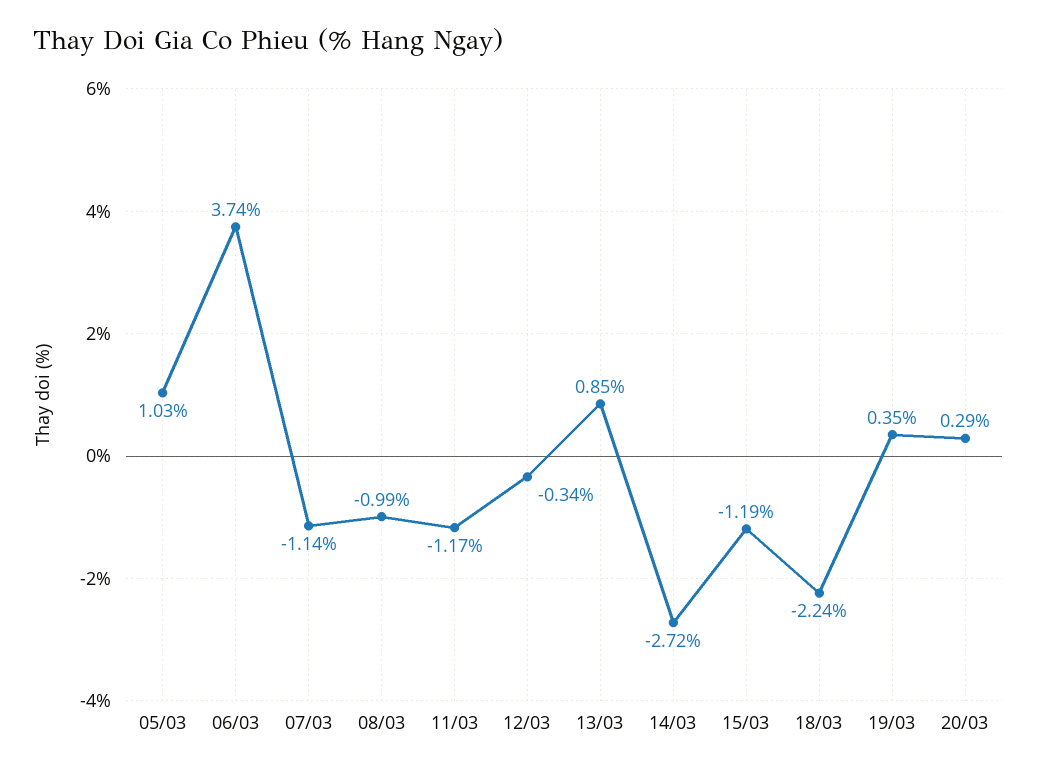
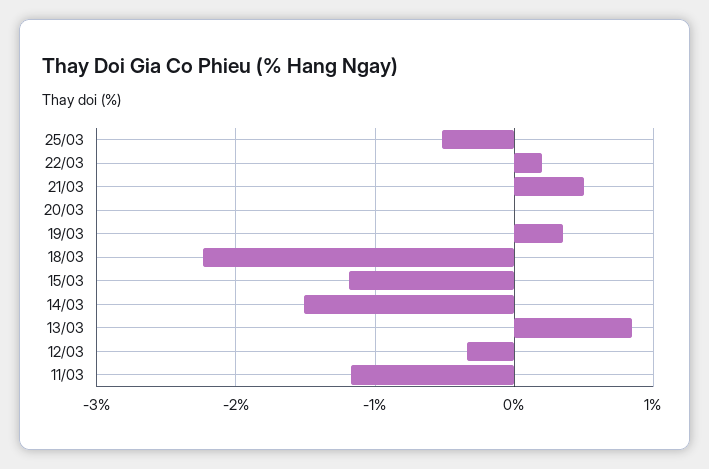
05/03: 1.03 -> none
06/03: 3.74 -> none
07/03: -1.14 -> none
08/03: -0.99 -> none
14/03: -2.72 -> -1.5
20/03: 0.29 -> 0
25/03: none -> -0.5
22/03: none -> 0.2
21/03: none -> 0.5

